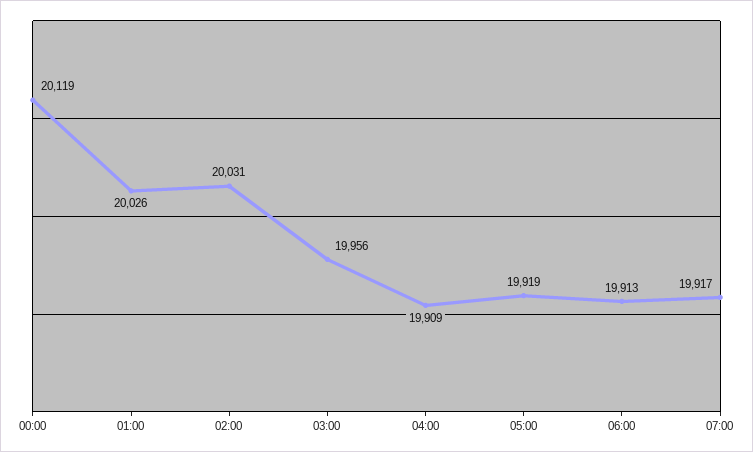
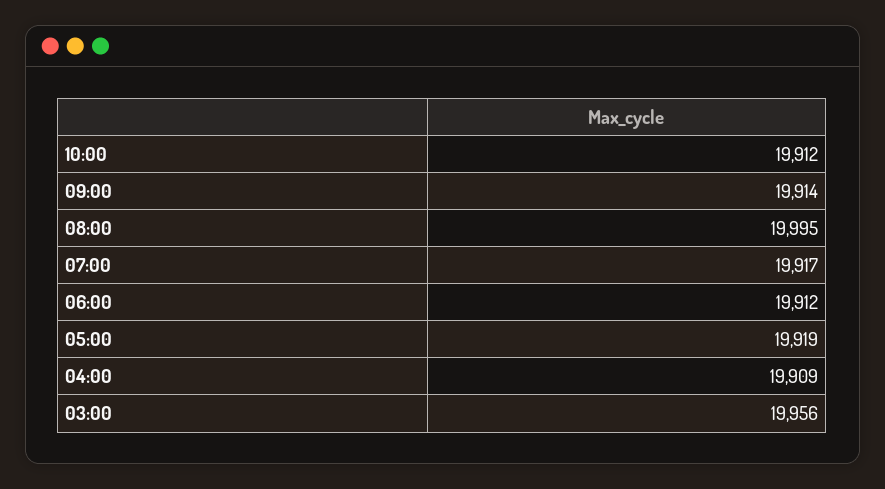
00:00: 20119 -> none
01:00: 20026 -> none
02:00: 20031 -> none
06:00: 19913 -> 19912
10:00: none -> 19912
09:00: none -> 19914
08:00: none -> 19995

